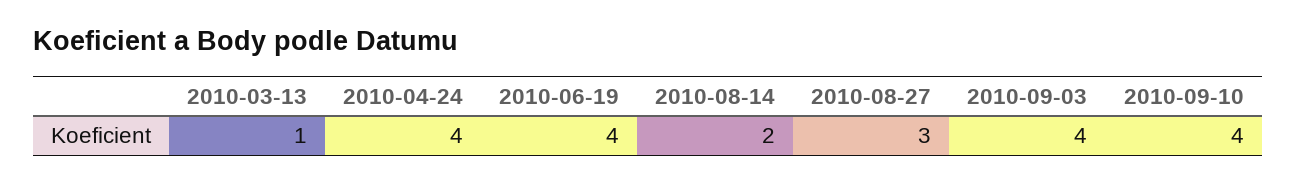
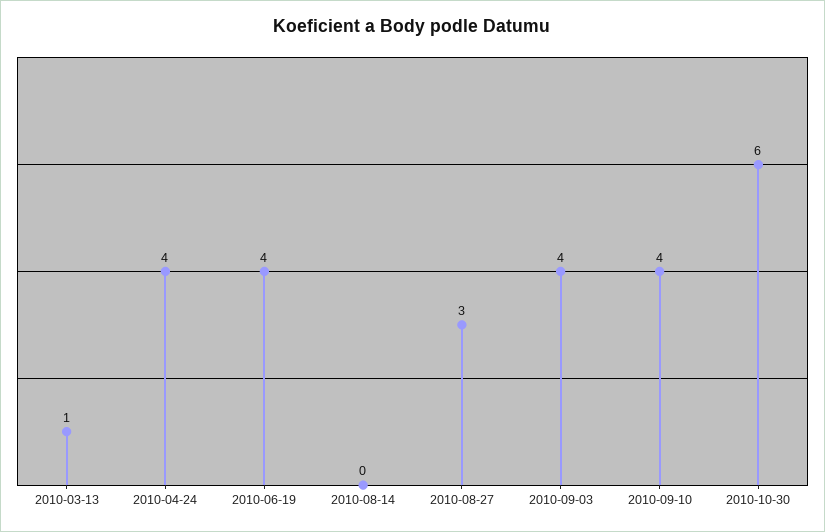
2010-08-14: 2 -> 0
2010-10-30: none -> 6

